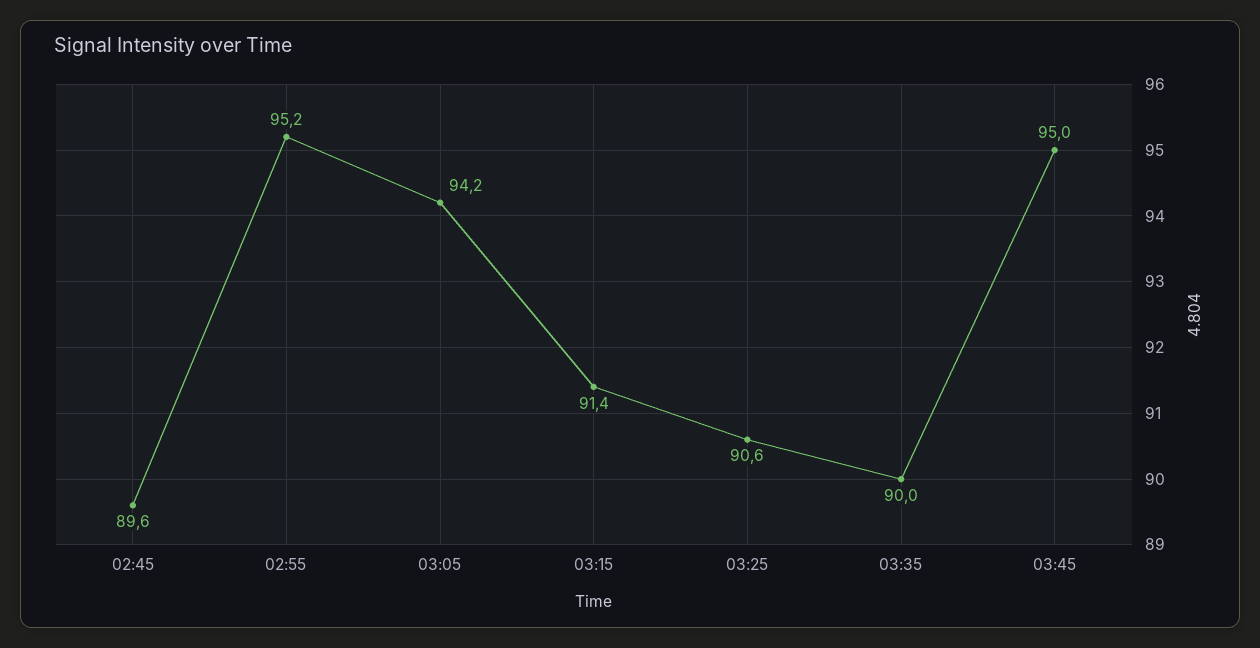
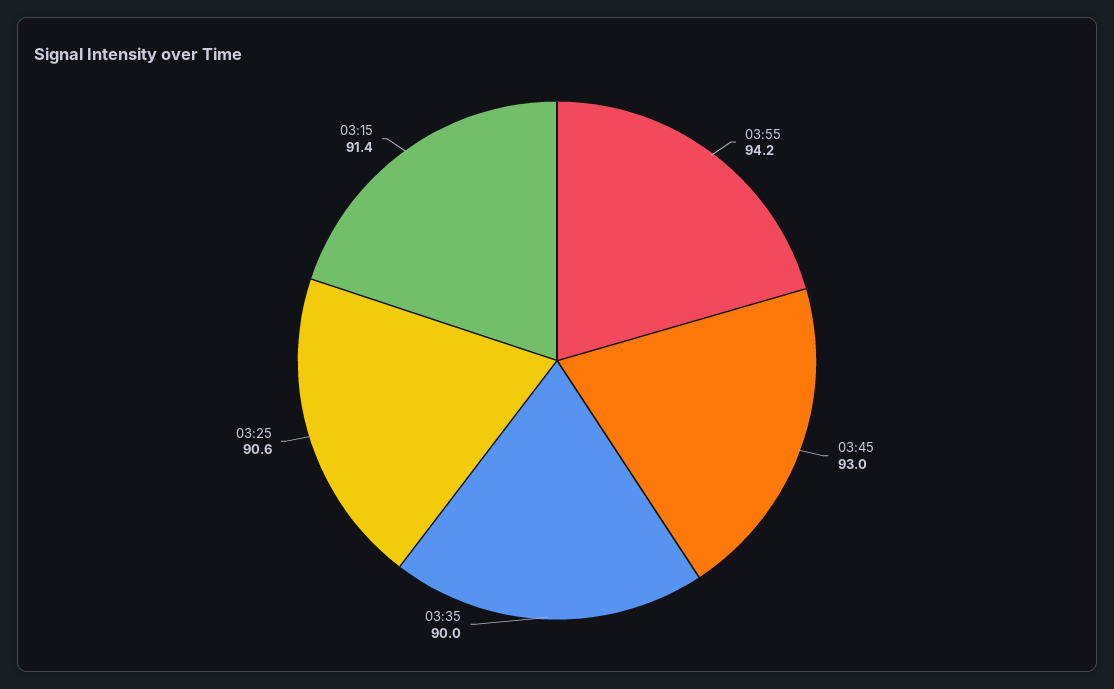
02:45: 89.6 -> none
02:55: 95.2 -> none
03:05: 94.2 -> none
03:45: 95 -> 93
03:55: none -> 94.2

